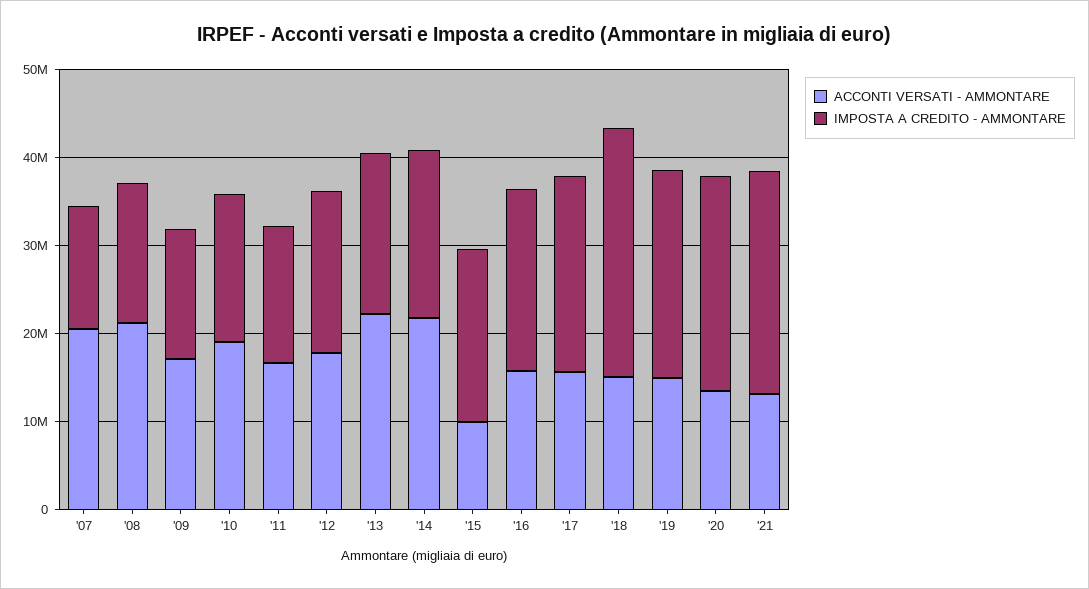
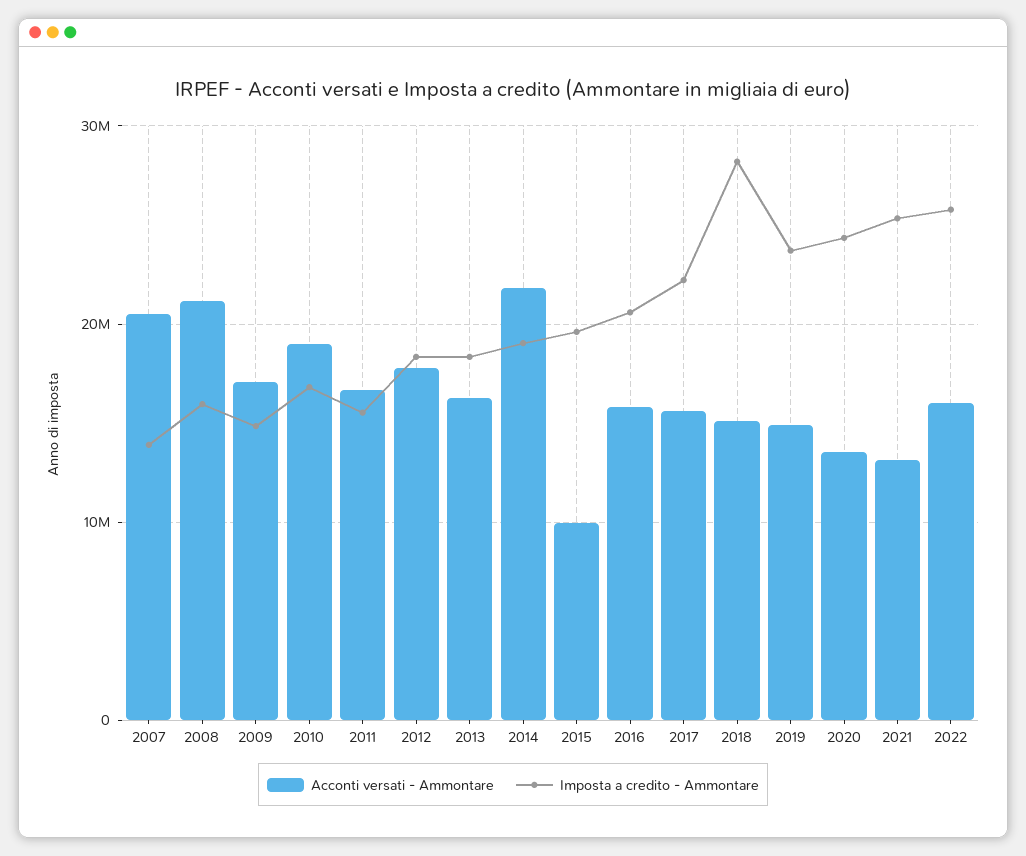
ACCONTI VERSATI - AMMONTARE, '13: 22000000 -> 16000000
ACCONTI VERSATI - AMMONTARE, 2022: none -> 16000000
IMPOSTA A CREDITO - AMMONTARE, 2022: none -> 26000000

